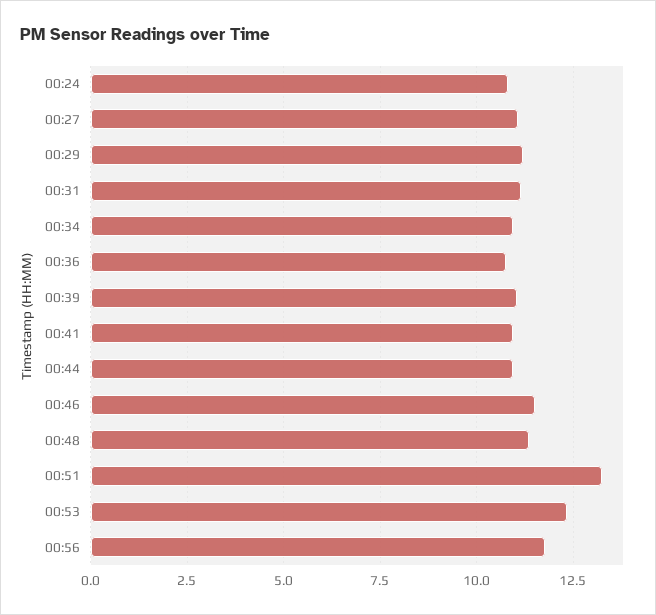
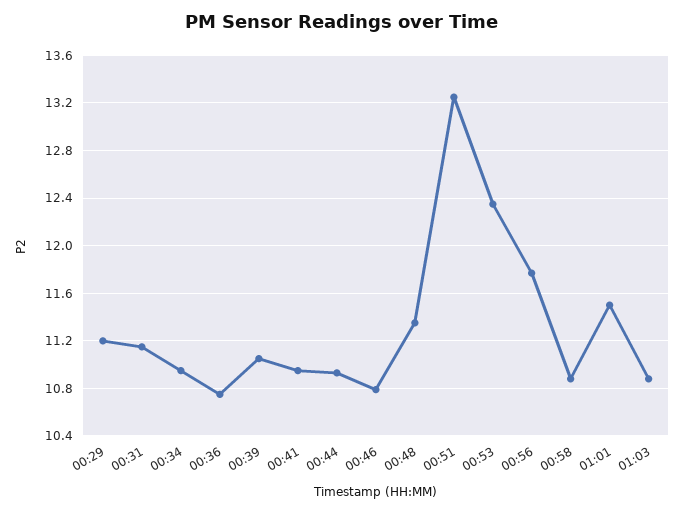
00:24: 10.75 -> none
00:27: 11 -> none
00:46: 11.5 -> 10.8
00:58: none -> 10.9
01:01: none -> 11.5
01:03: none -> 10.9

